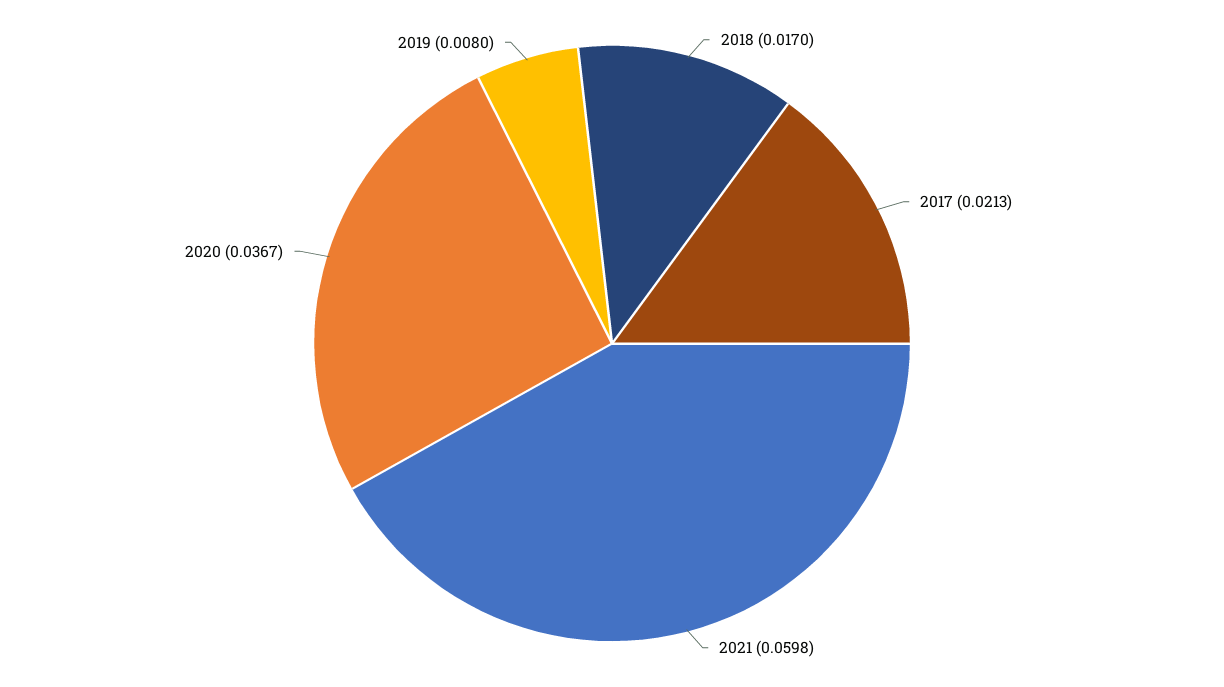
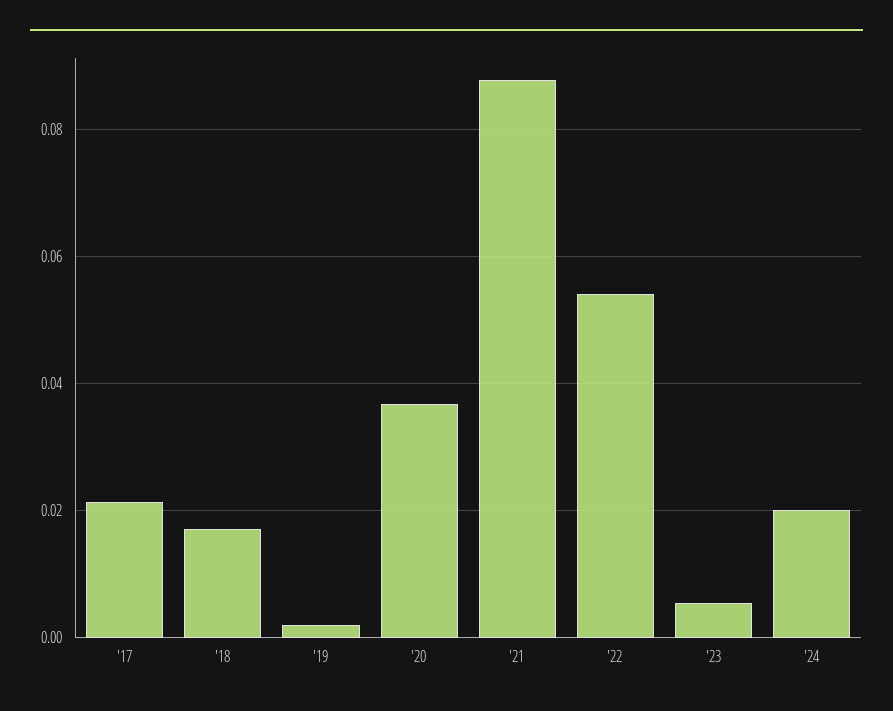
2021: 0.0598 -> 0.088
2019: 0.008 -> 0.002
'22: none -> 0.054
'23: none -> 0.006
'24: none -> 0.02

